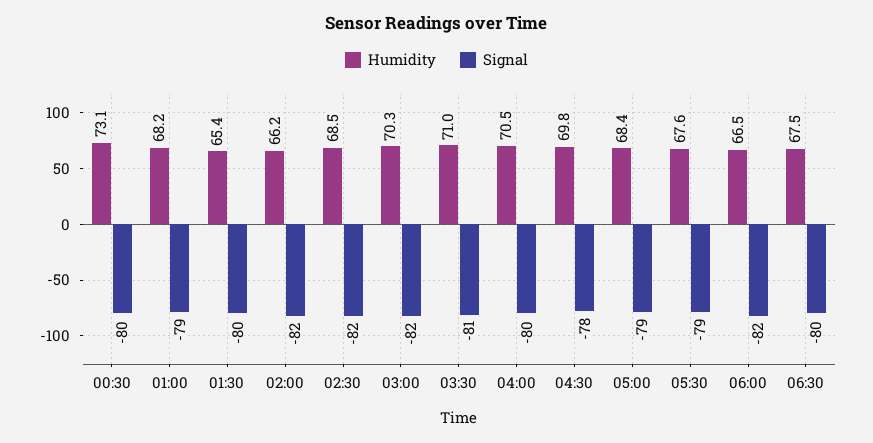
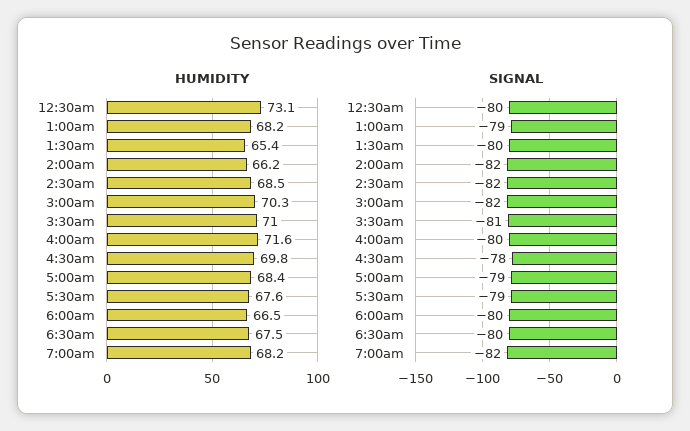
Humidity, 04:00: 70.5 -> 71.6
Signal, 06:00: -82 -> -80
Humidity, 7:00am: none -> 68.2
Signal, 7:00am: none -> -82

